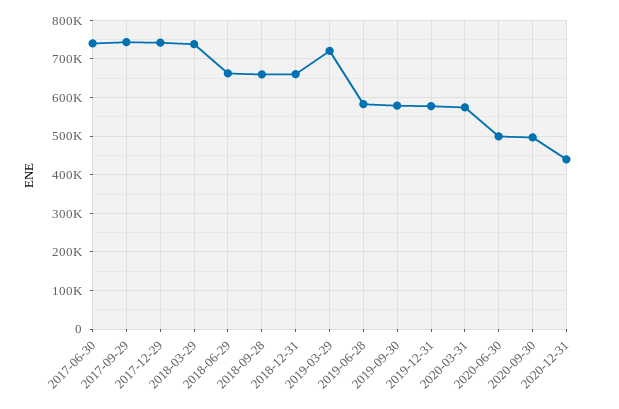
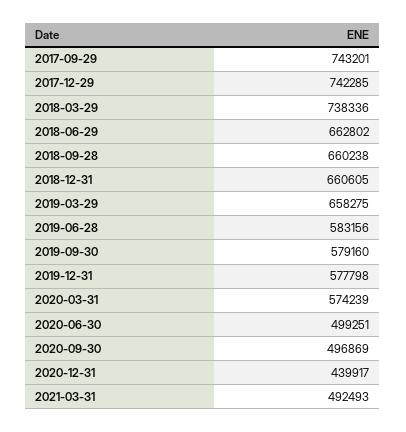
2017-06-30: 740000 -> none
2019-03-29: 720000 -> 658275
2021-03-31: none -> 492493

